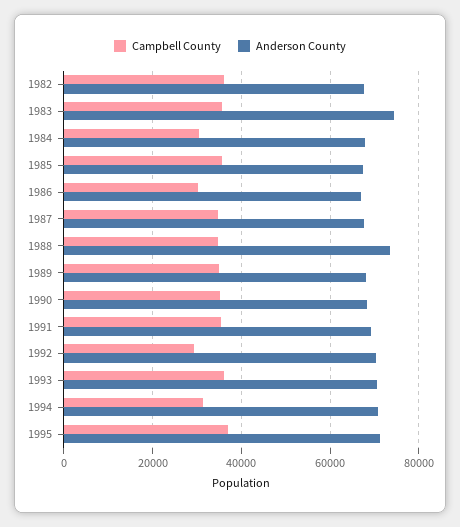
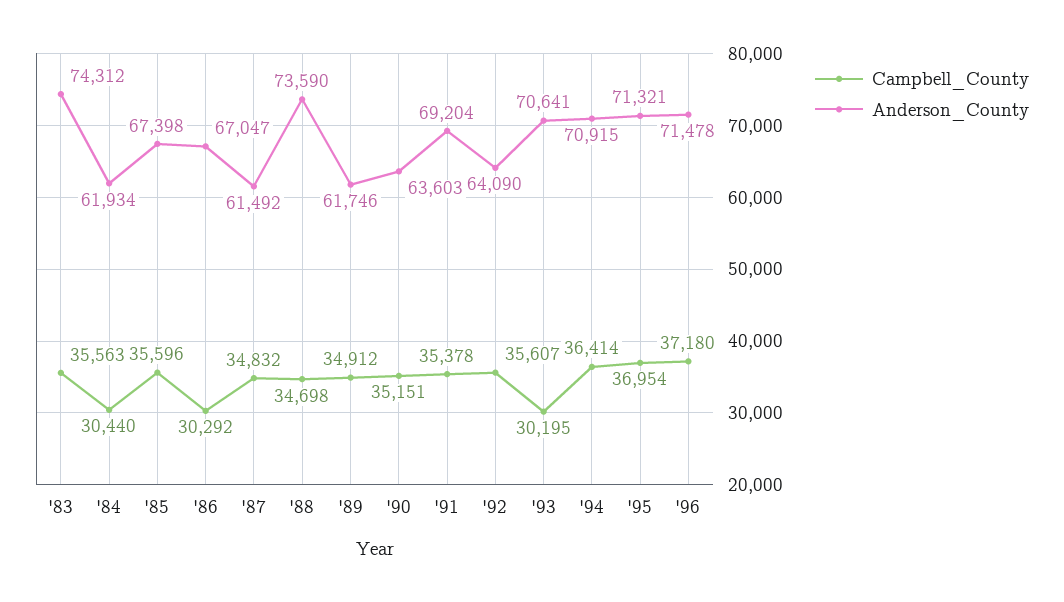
Campbell County, 1982: 36000 -> none
Anderson County, 1982: 68000 -> none
Anderson County, 1984: 68000 -> 61934
Anderson County, 1987: 68000 -> 61492
Anderson County, 1989: 68000 -> 61746
Anderson County, 1990: 68000 -> 63603
Campbell County, 1992: 30000 -> 35607
Anderson County, 1992: 70000 -> 64090
Campbell County, 1993: 36000 -> 30195
Campbell County, 1994: 32000 -> 36414
Campbell County, '96: none -> 37180
Anderson County, '96: none -> 71478

